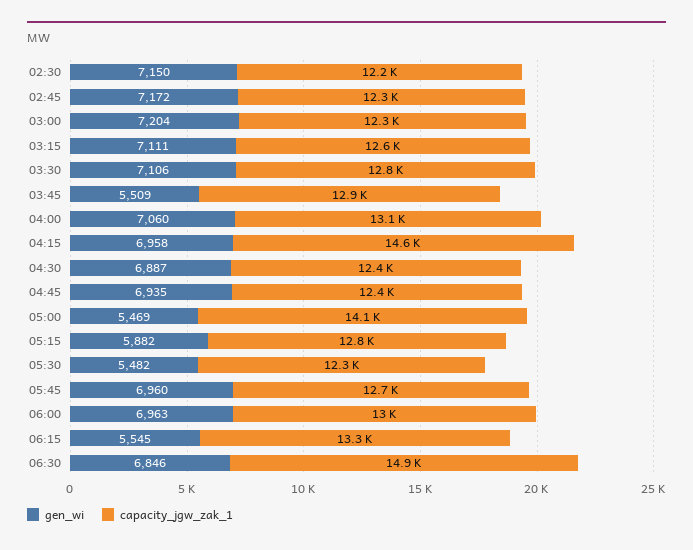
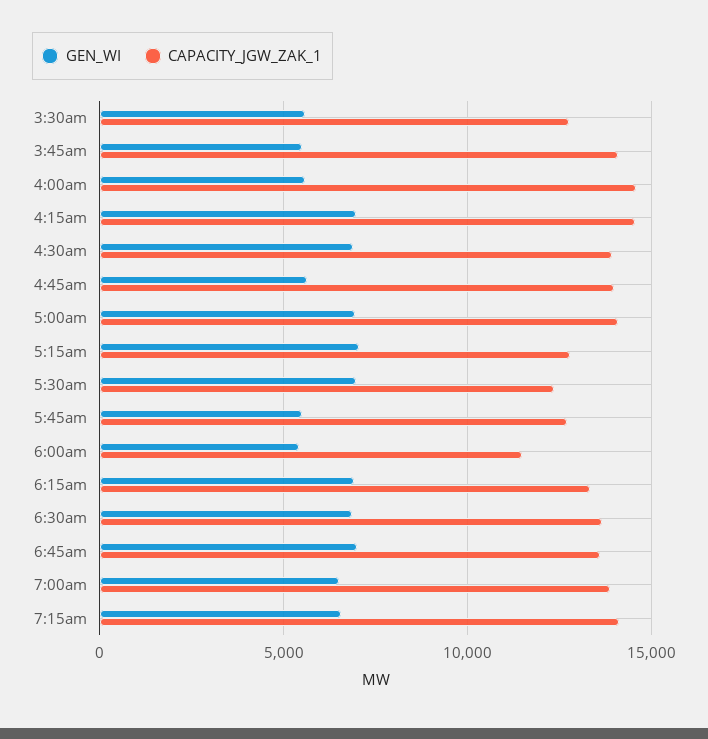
gen_wi, 02:30: 7150 -> none
capacity_jgw_zak_1, 02:30: 12200 -> none
gen_wi, 02:45: 7172 -> none
capacity_jgw_zak_1, 02:45: 12300 -> none
gen_wi, 03:00: 7204 -> none
capacity_jgw_zak_1, 03:00: 12300 -> none
gen_wi, 03:15: 7111 -> none
capacity_jgw_zak_1, 03:15: 12600 -> none
gen_wi, 03:30: 7106 -> 5500
capacity_jgw_zak_1, 03:45: 12900 -> 14000
gen_wi, 04:00: 7060 -> 5500
capacity_jgw_zak_1, 04:00: 13100 -> 14500
capacity_jgw_zak_1, 04:30: 12400 -> 14000
gen_wi, 04:45: 6935 -> 5500
capacity_jgw_zak_1, 04:45: 12400 -> 14000
gen_wi, 05:00: 5469 -> 7000
gen_wi, 05:15: 5882 -> 7000
gen_wi, 05:30: 5482 -> 7000
gen_wi, 05:45: 6960 -> 5500
gen_wi, 06:00: 6963 -> 5500
capacity_jgw_zak_1, 06:00: 13000 -> 11500
gen_wi, 06:15: 5545 -> 7000
capacity_jgw_zak_1, 06:30: 14900 -> 13500
gen_wi, 6:45am: none -> 7000
capacity_jgw_zak_1, 6:45am: none -> 13500
gen_wi, 7:00am: none -> 6500
capacity_jgw_zak_1, 7:00am: none -> 14000
gen_wi, 7:15am: none -> 6500
capacity_jgw_zak_1, 7:15am: none -> 14000

